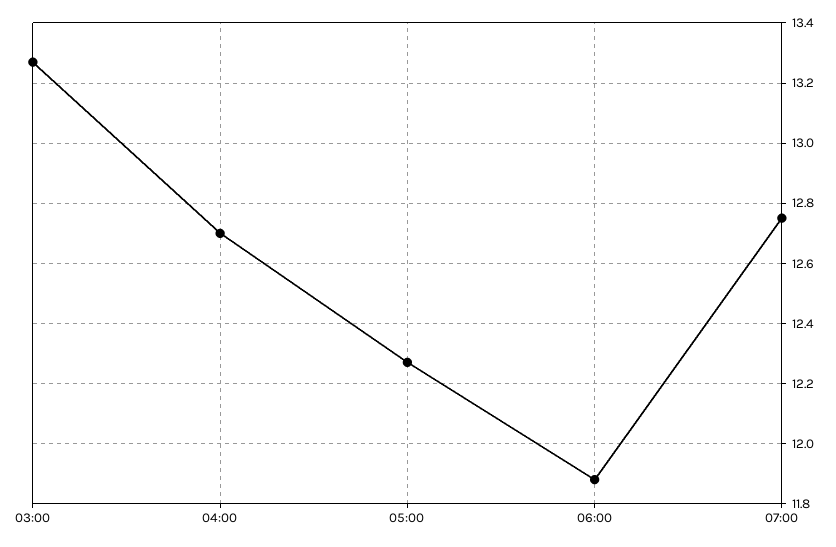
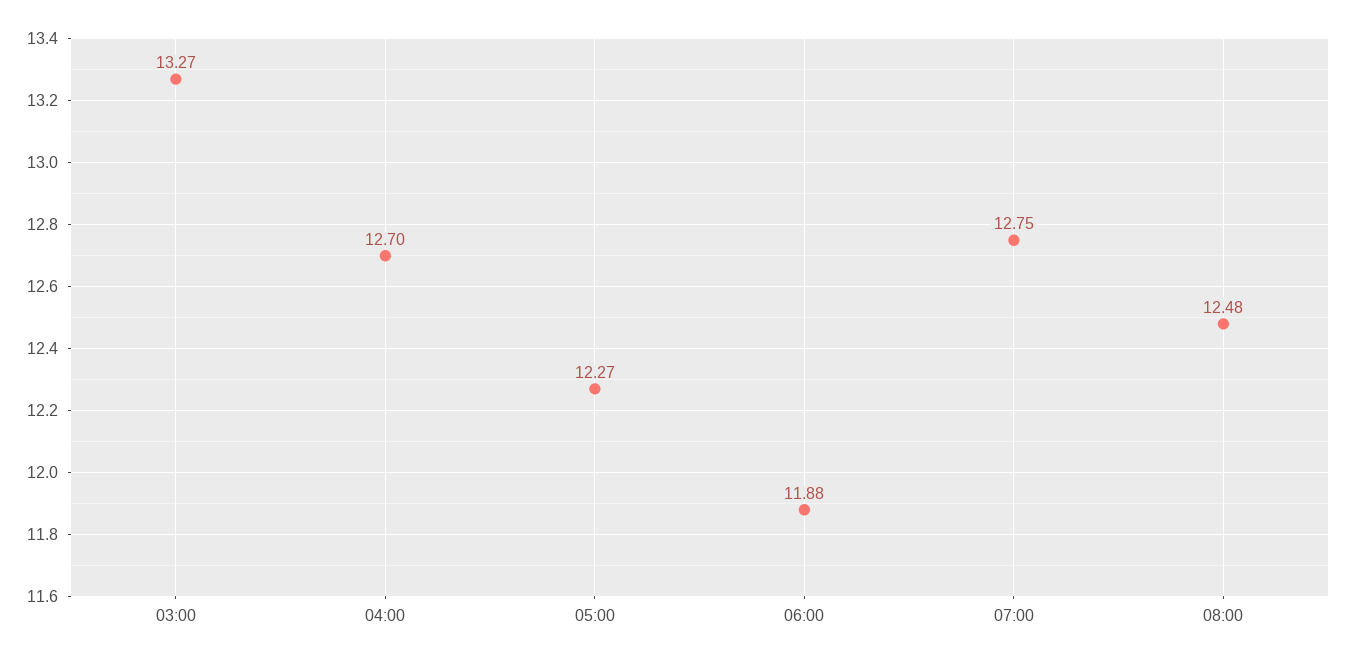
08:00: none -> 12.48

